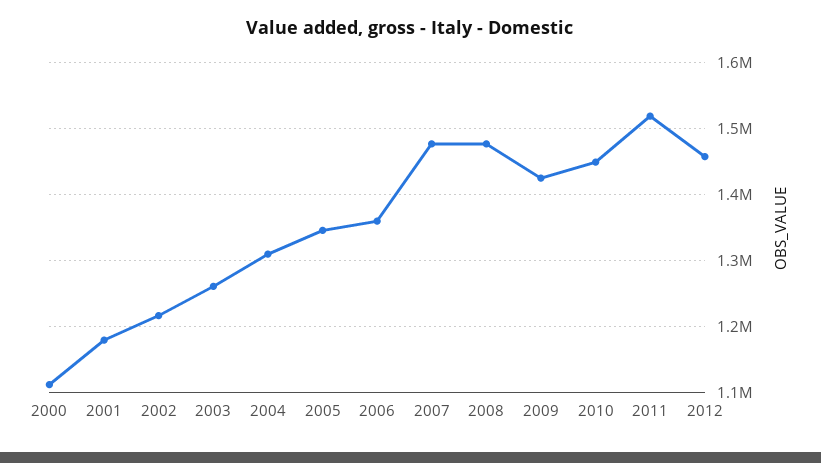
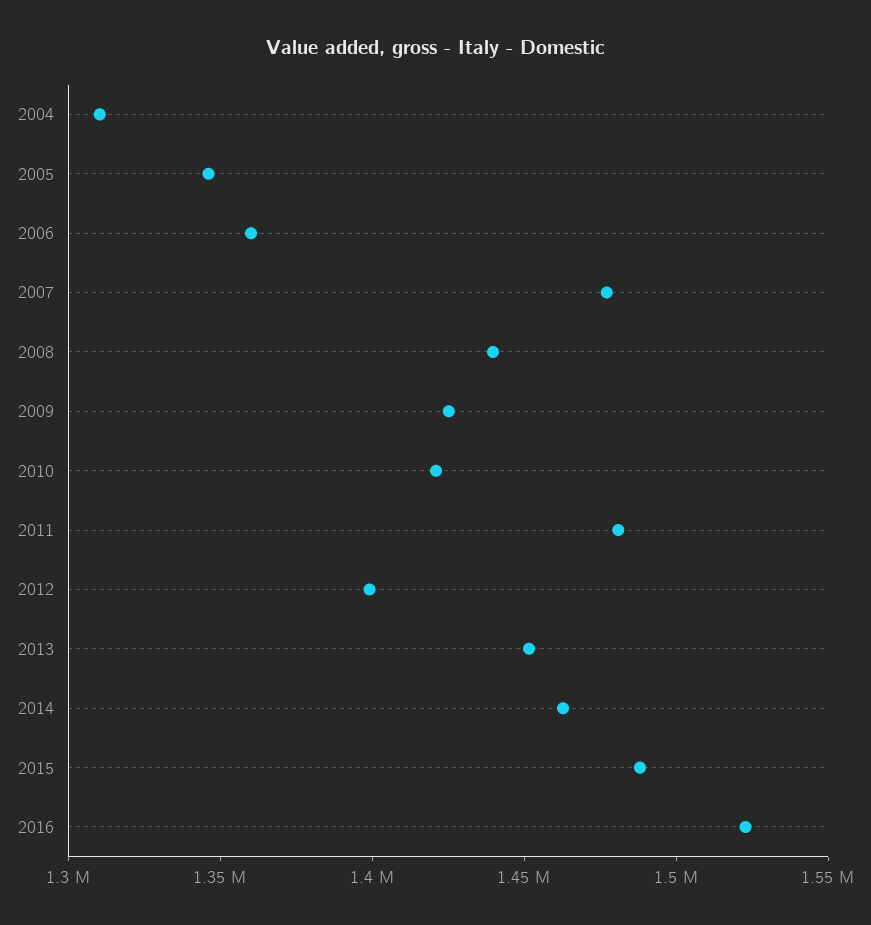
2000: 1110000 -> none
2001: 1180000 -> none
2002: 1220000 -> none
2003: 1260000 -> none
2008: 1480000 -> 1440000
2010: 1450000 -> 1420000
2011: 1520000 -> 1480000
2012: 1460000 -> 1400000
2013: none -> 1450000
2014: none -> 1460000
2015: none -> 1490000
2016: none -> 1520000

